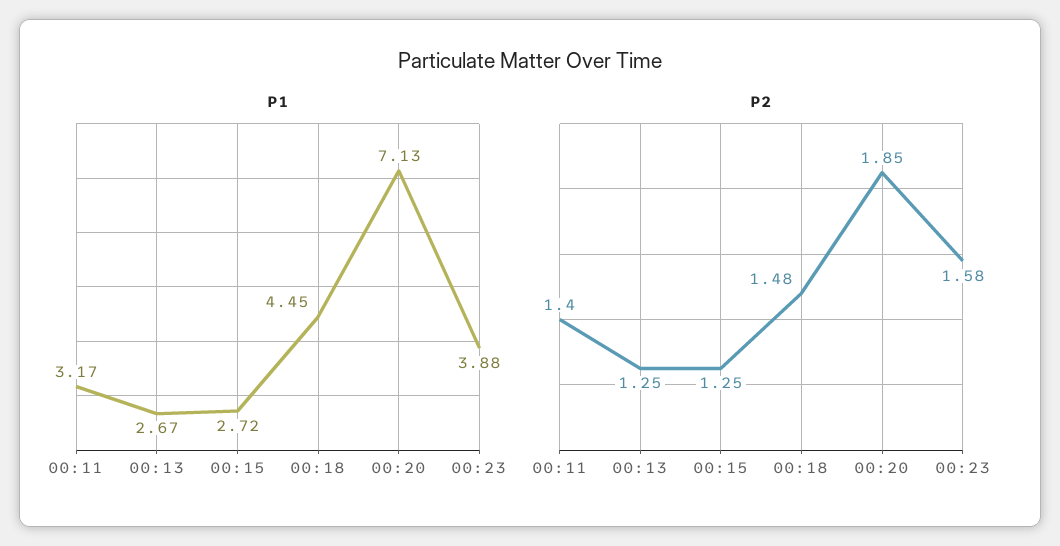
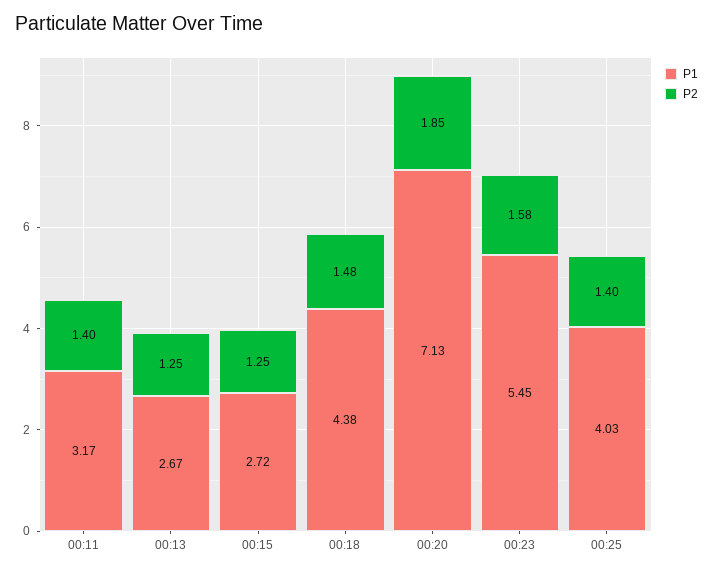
P1, 00:18: 4.45 -> 4.38
P1, 00:23: 3.88 -> 5.45
P1, 00:25: none -> 4.03
P2, 00:25: none -> 1.4

